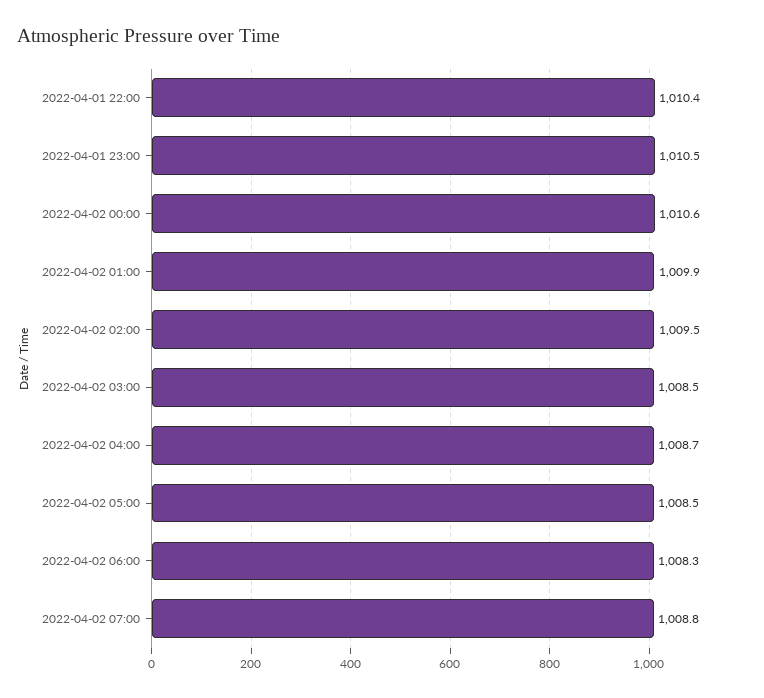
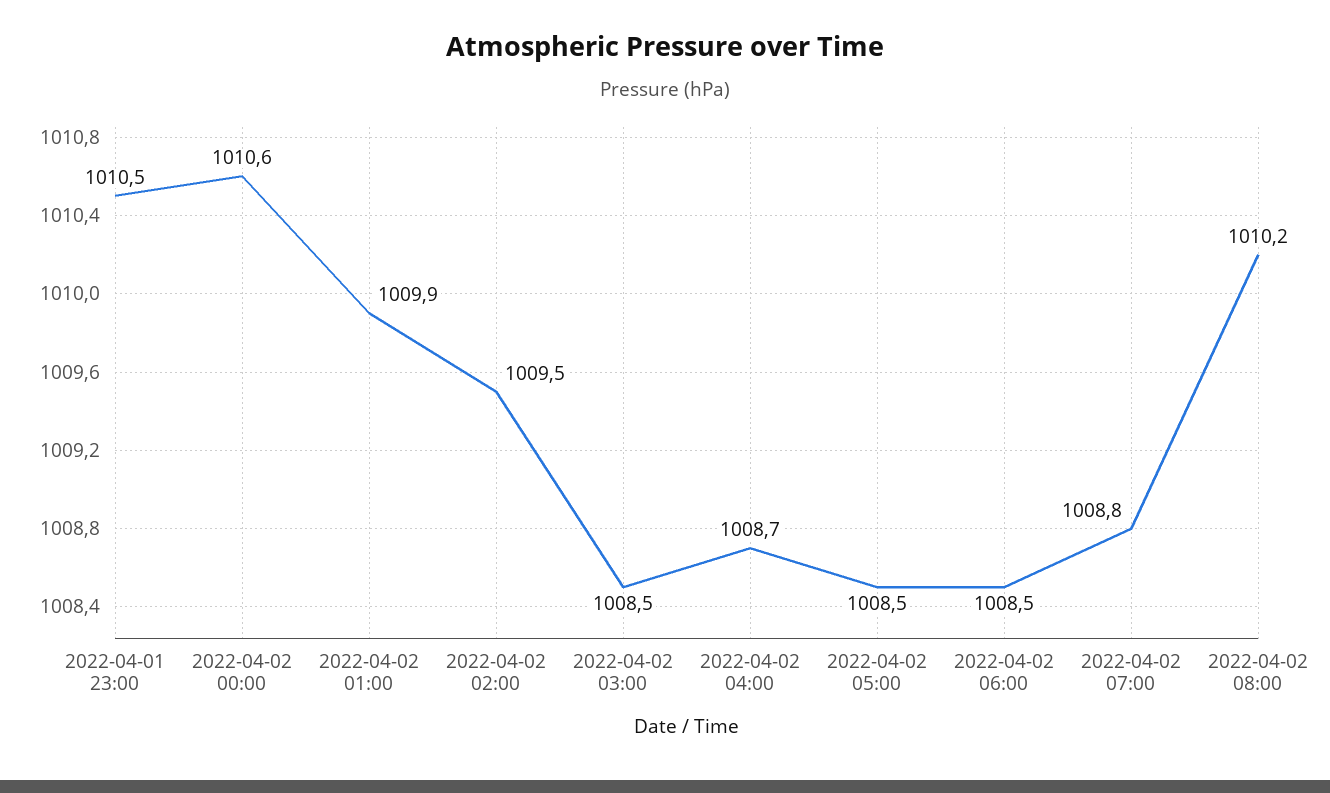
2022-04-01 22:00: 1010.4 -> none
2022-04-02 06:00: 1008.3 -> 1008.5
2022-04-02 08:00: none -> 1010.2

